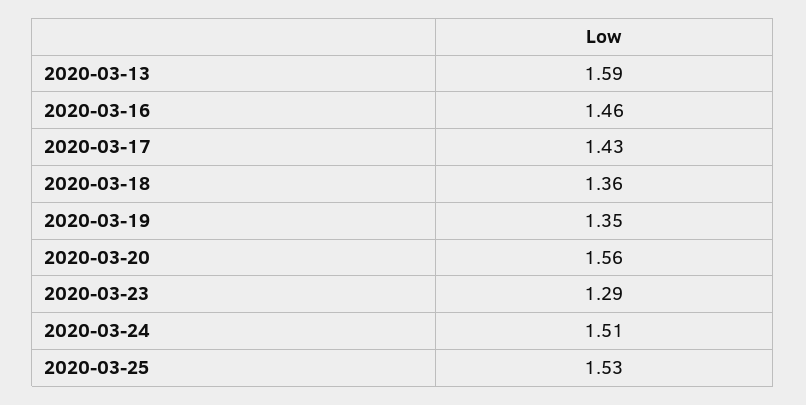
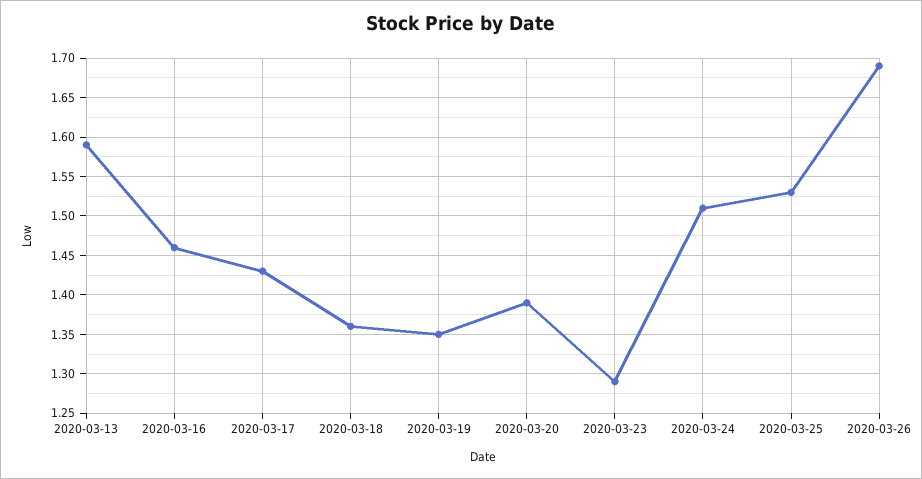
2020-03-20: 1.56 -> 1.39
2020-03-26: none -> 1.69

